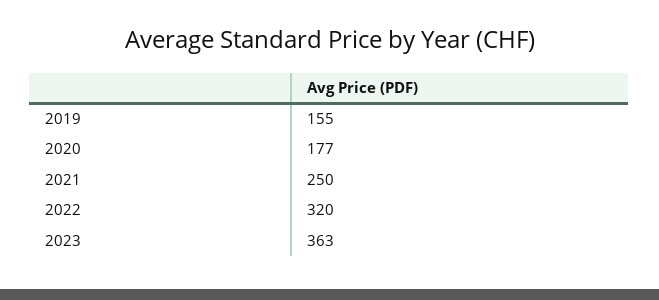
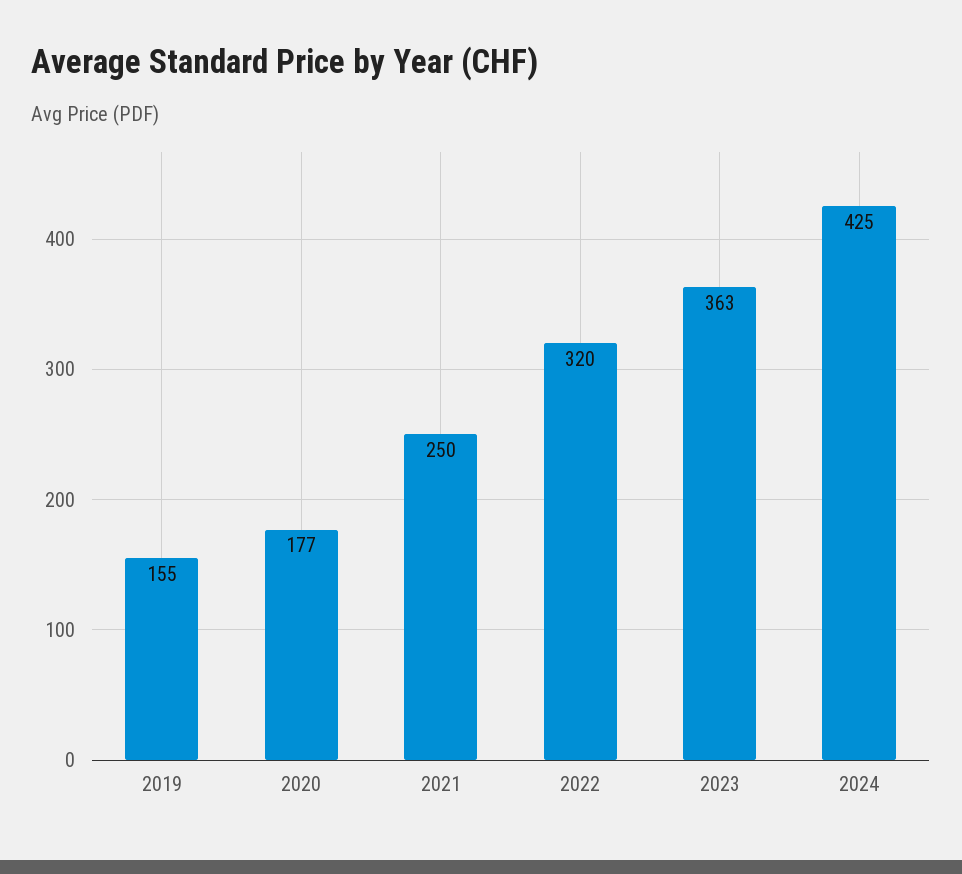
2024: none -> 425

